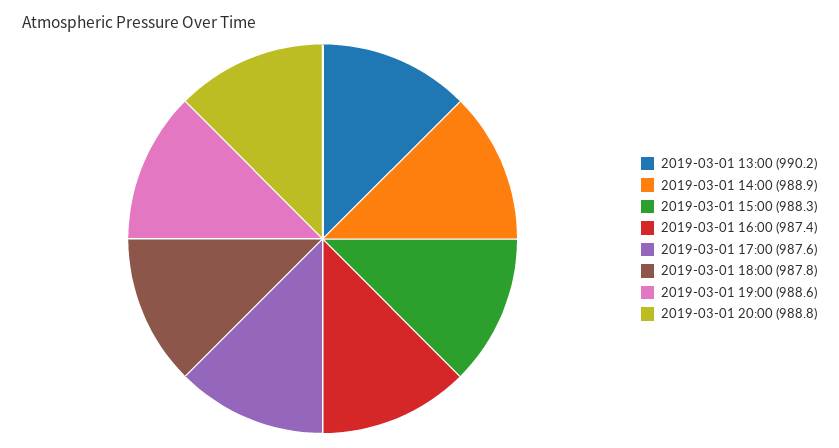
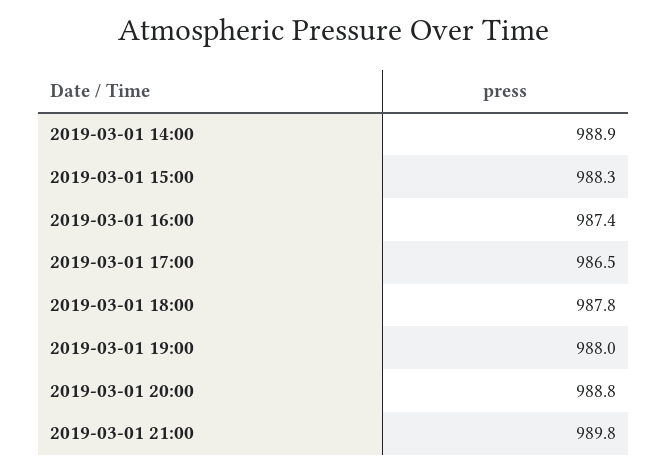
2019-03-01 13:00: 990.2 -> none
2019-03-01 17:00: 987.6 -> 986.5
2019-03-01 19:00: 988.6 -> 988
2019-03-01 21:00: none -> 989.8

